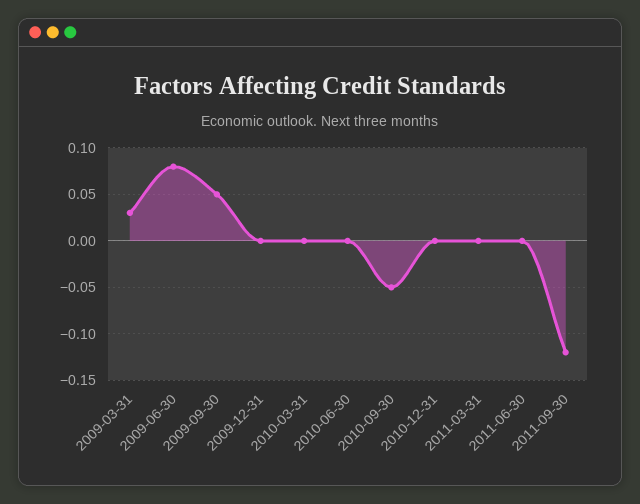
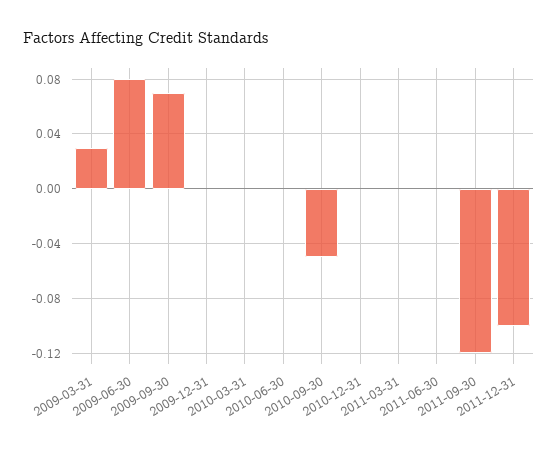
2009-09-30: 0.05 -> 0.07
2011-12-31: none -> -0.1

